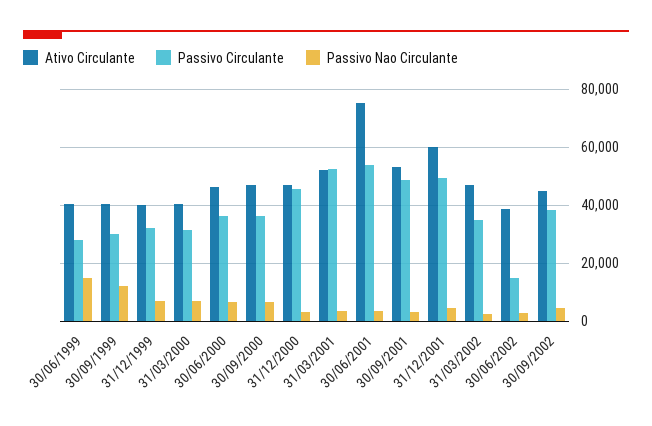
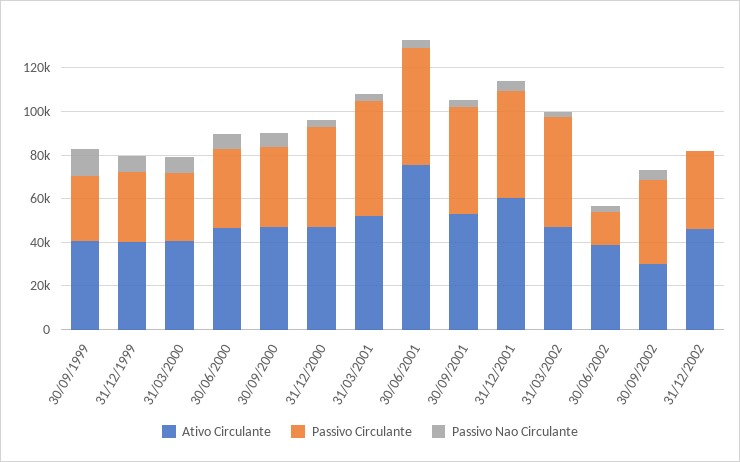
Ativo Circulante, 30/06/1999: 40000 -> none
Passivo Circulante, 30/06/1999: 27500 -> none
Passivo Nao Circulante, 30/06/1999: 15000 -> none
Passivo Circulante, 31/03/2002: 35000 -> 50000
Ativo Circulante, 30/09/2002: 45000 -> 30000
Ativo Circulante, 31/12/2002: none -> 45000
Passivo Circulante, 31/12/2002: none -> 35000
Passivo Nao Circulante, 31/12/2002: none -> 0

